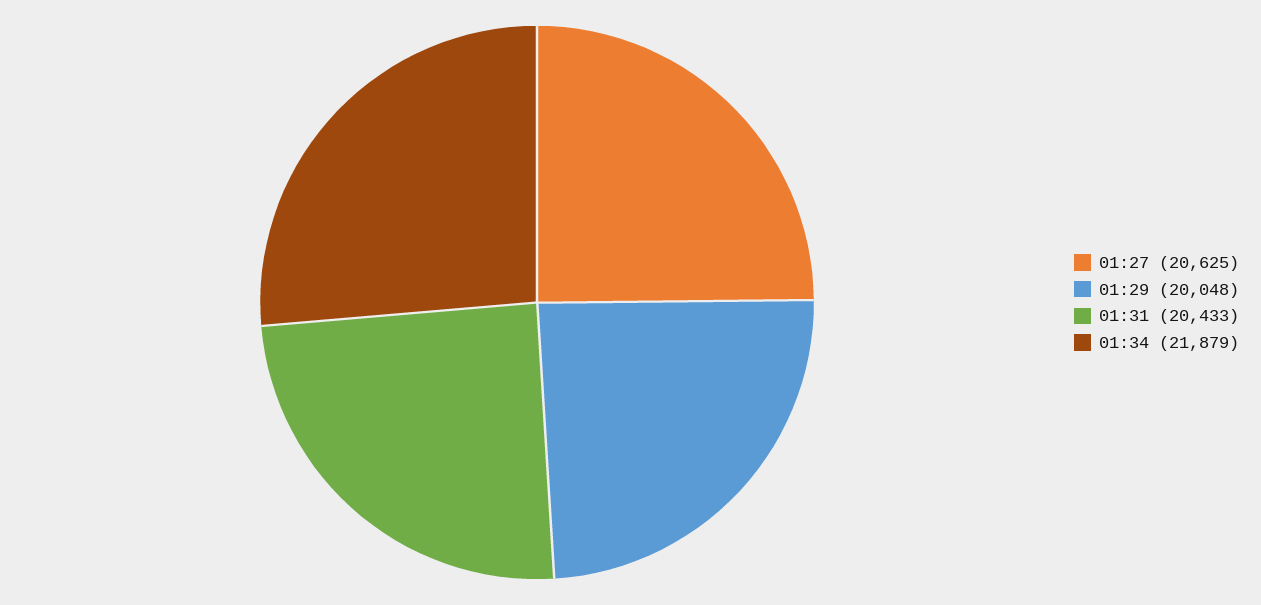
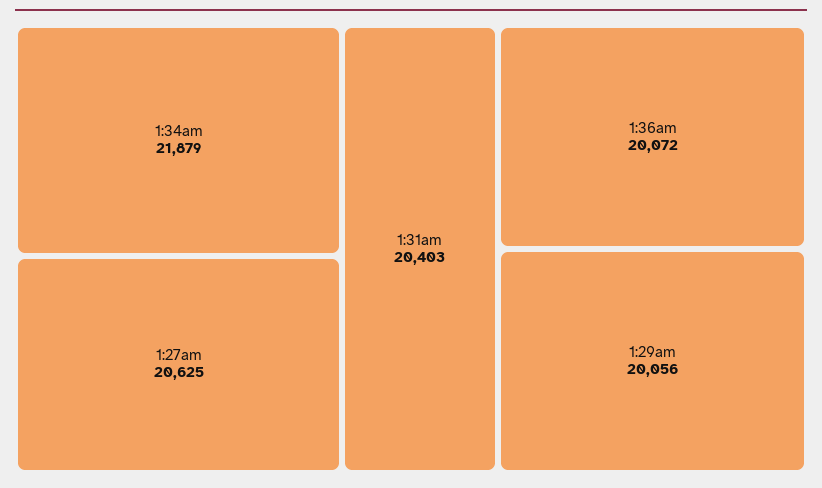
01:29: 20048 -> 20056
01:31: 20433 -> 20403
1:36am: none -> 20072

